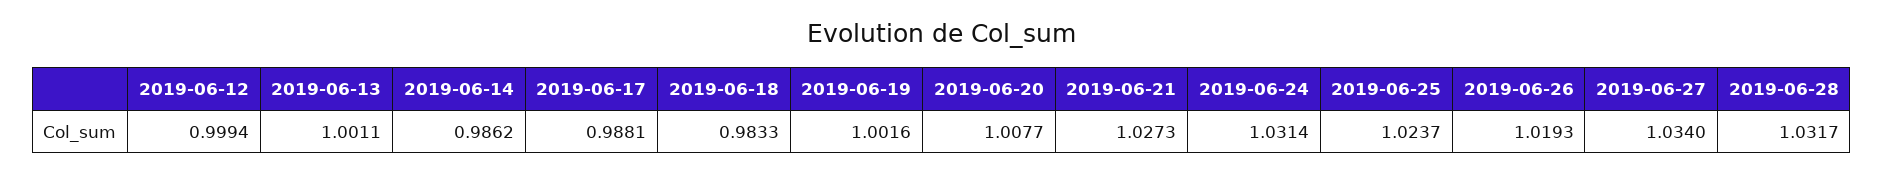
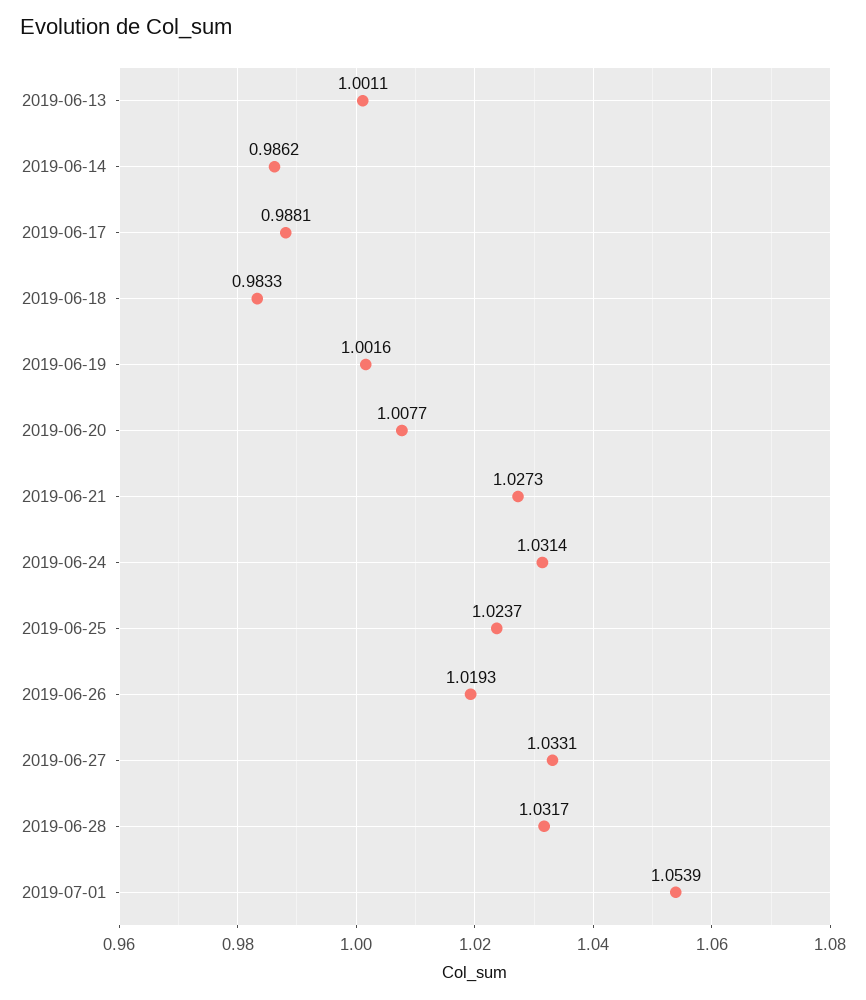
2019-06-12: 0.9994 -> none
2019-06-27: 1.034 -> 1.0331
2019-07-01: none -> 1.0539

